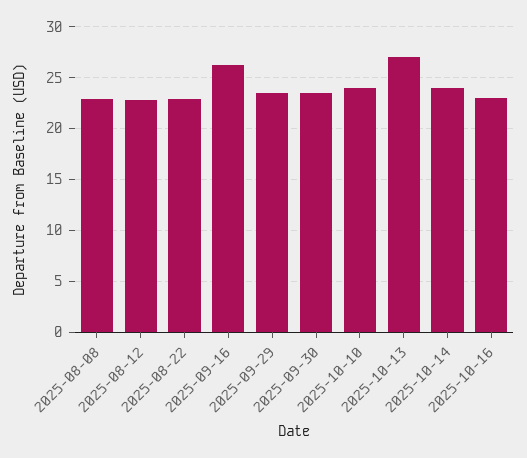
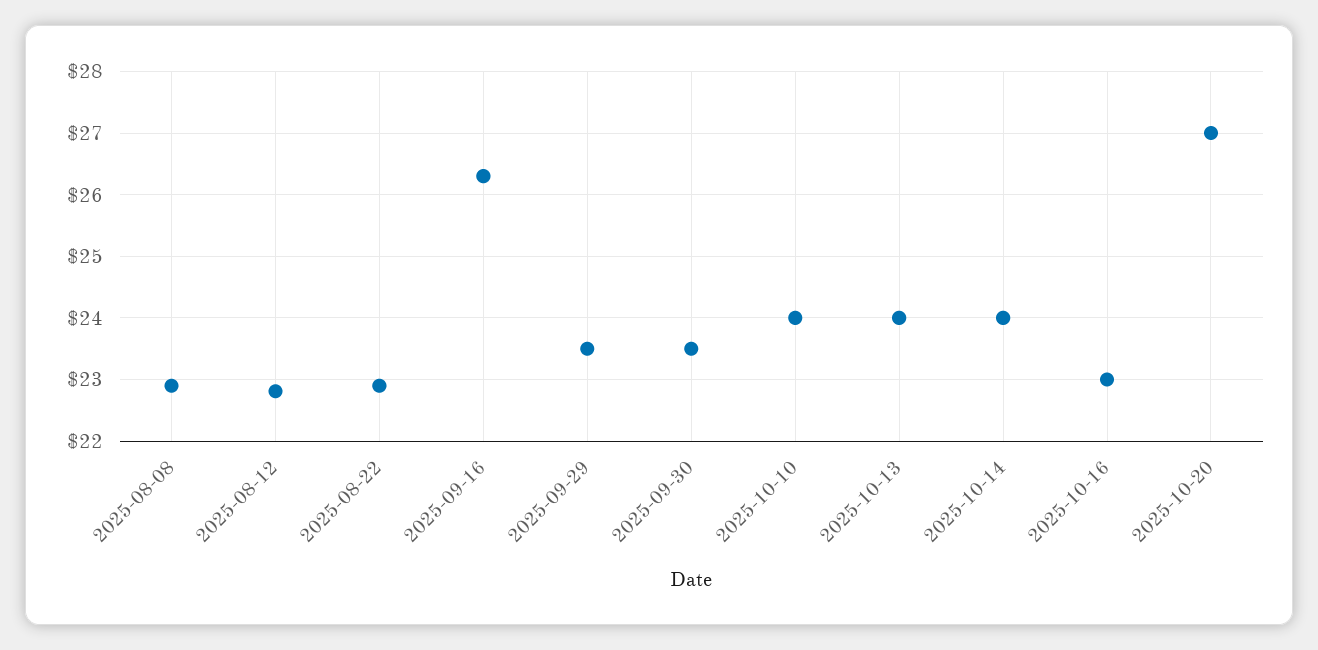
2025-10-13: 27 -> 24
2025-10-20: none -> 27

